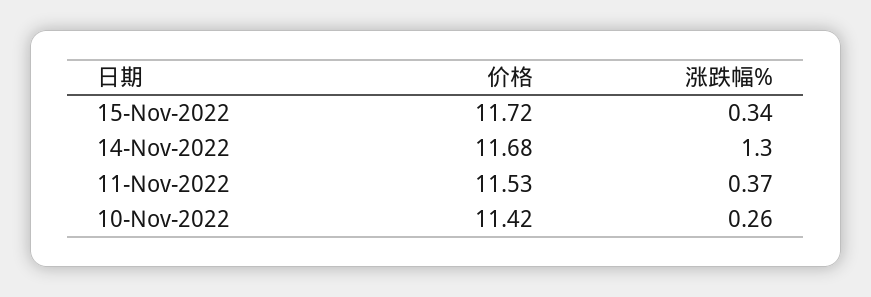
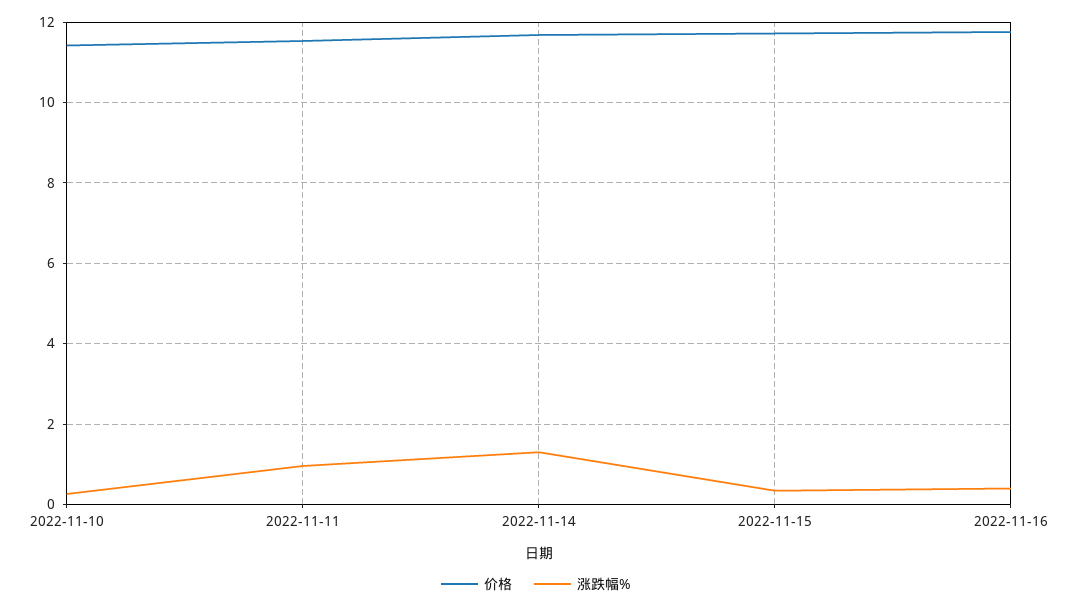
涨跌幅%, 11-Nov-2022: 0.37 -> 1
价格, 2022-11-16: none -> 11.8
涨跌幅%, 2022-11-16: none -> 0.4

